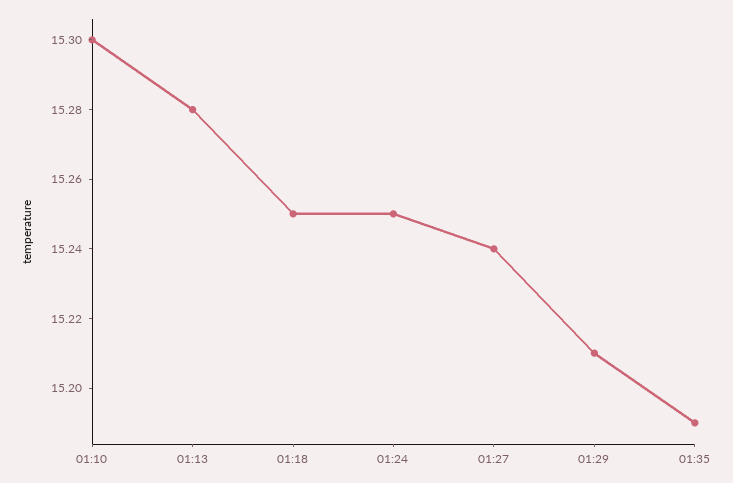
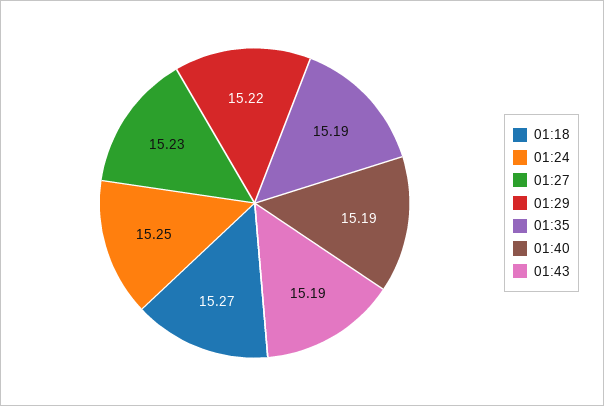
01:10: 15.3 -> none
01:13: 15.28 -> none
01:18: 15.25 -> 15.27
01:27: 15.24 -> 15.23
01:29: 15.21 -> 15.22
01:40: none -> 15.19
01:43: none -> 15.19

